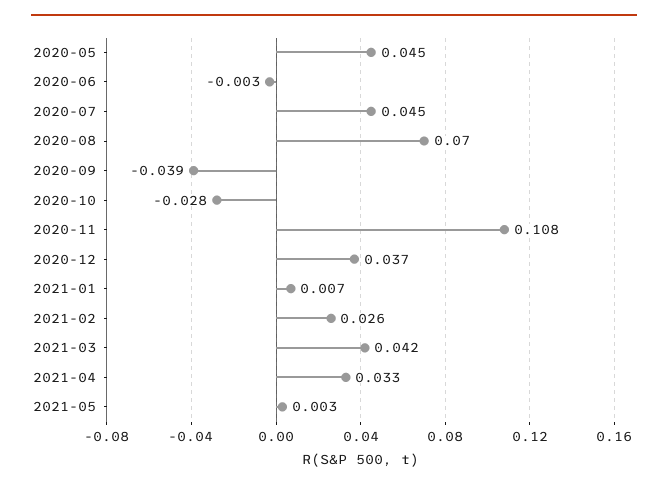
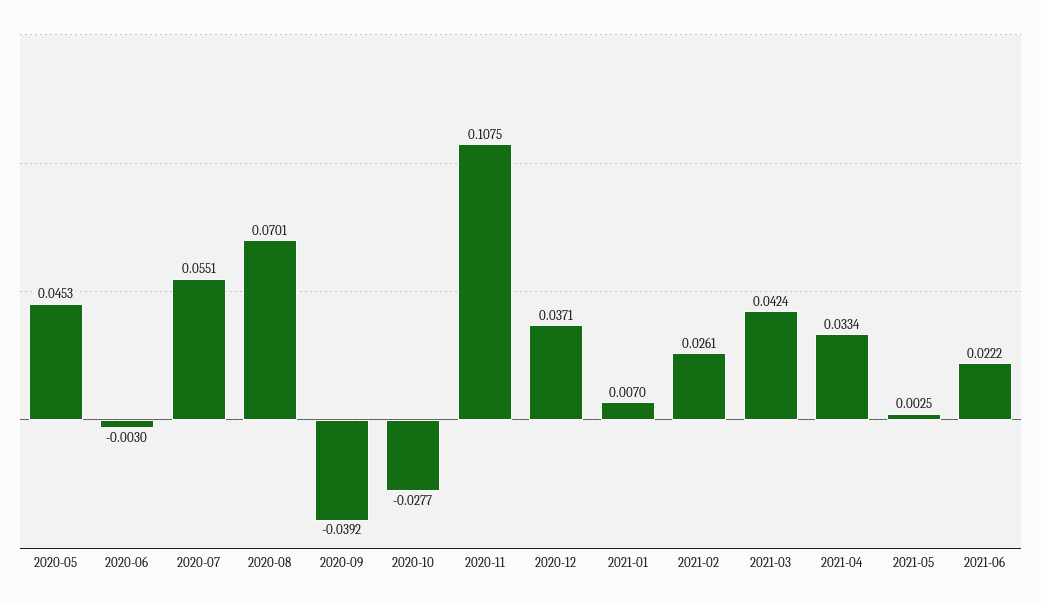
2020-07: 0.045 -> 0.0551
2021-06: none -> 0.0222

